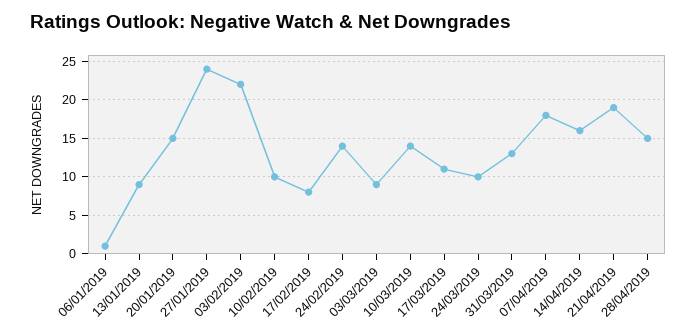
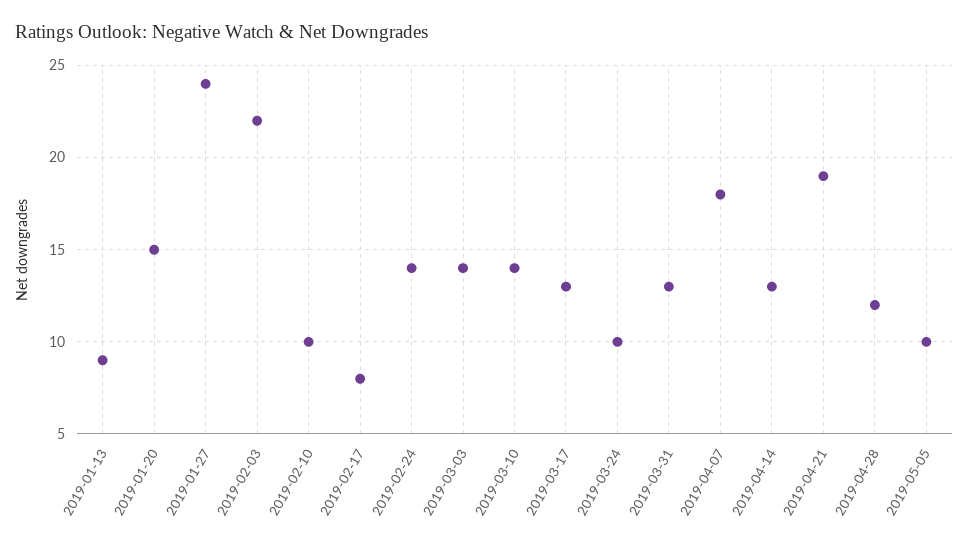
06/01/2019: 1 -> none
03/03/2019: 9 -> 14
17/03/2019: 11 -> 13
14/04/2019: 16 -> 13
28/04/2019: 15 -> 12
2019-05-05: none -> 10

